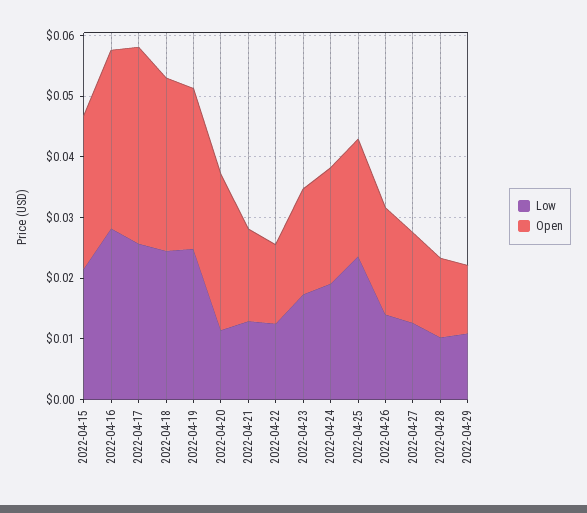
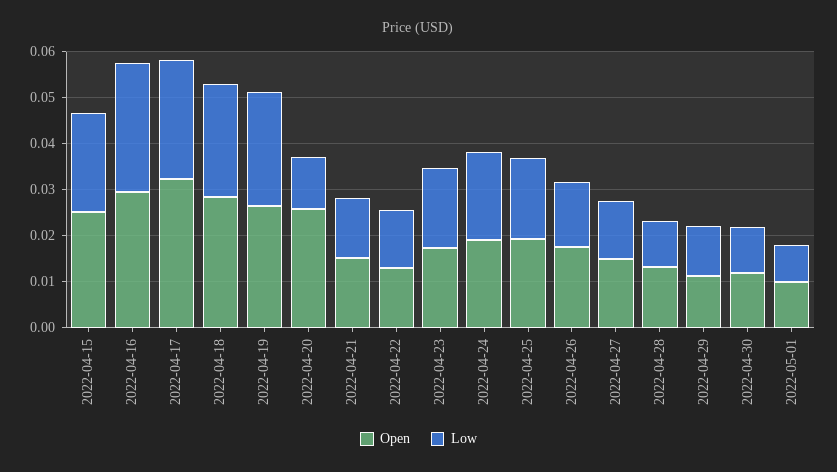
Low, 2022-04-25: 0.024 -> 0.018
Open, 2022-04-30: none -> 0.012
Low, 2022-04-30: none -> 0.01
Open, 2022-05-01: none -> 0.01
Low, 2022-05-01: none -> 0.008

